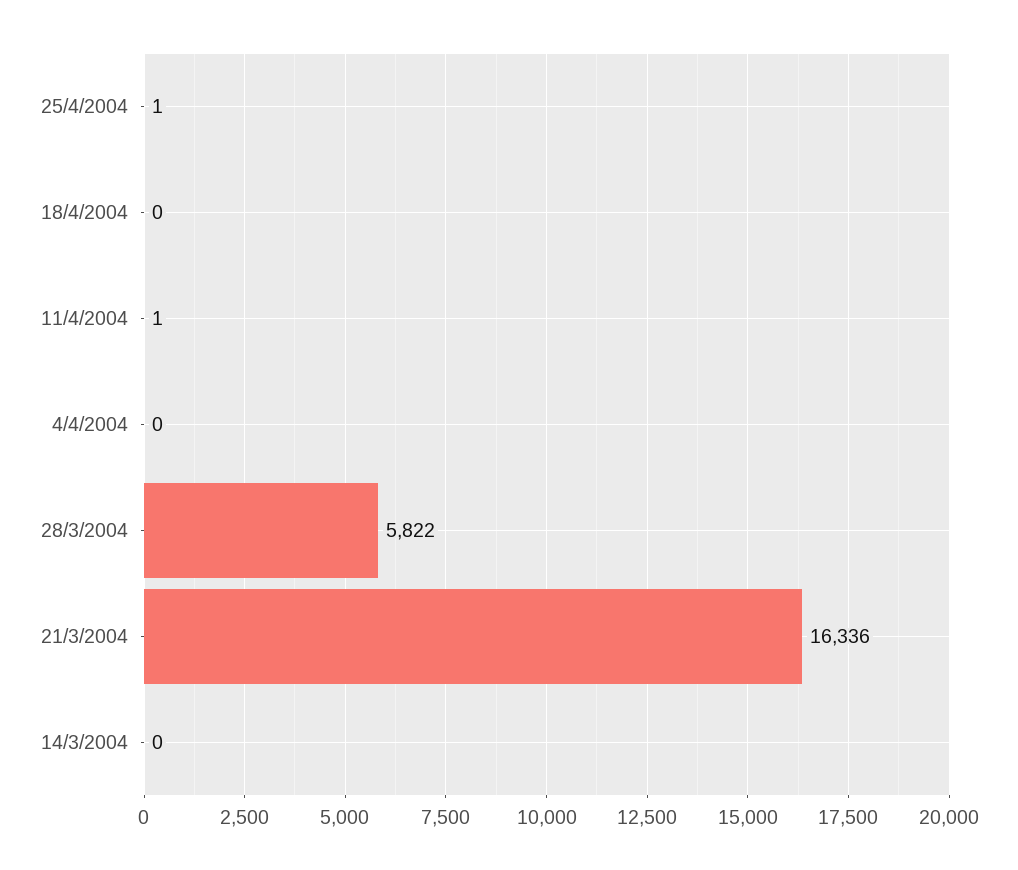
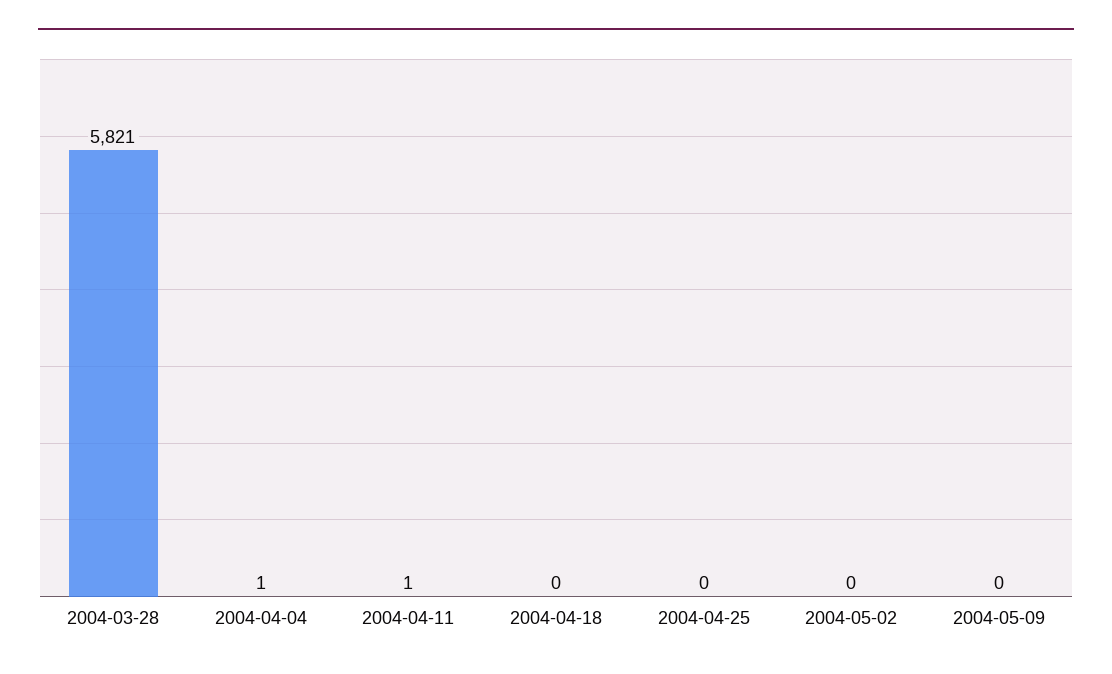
25/4/2004: 1 -> 0
4/4/2004: 0 -> 1
28/3/2004: 5822 -> 5821
21/3/2004: 16336 -> none
14/3/2004: 0 -> none
2004-05-02: none -> 0
2004-05-09: none -> 0

